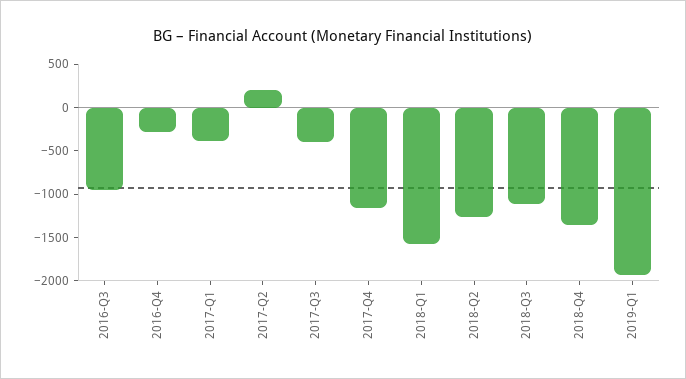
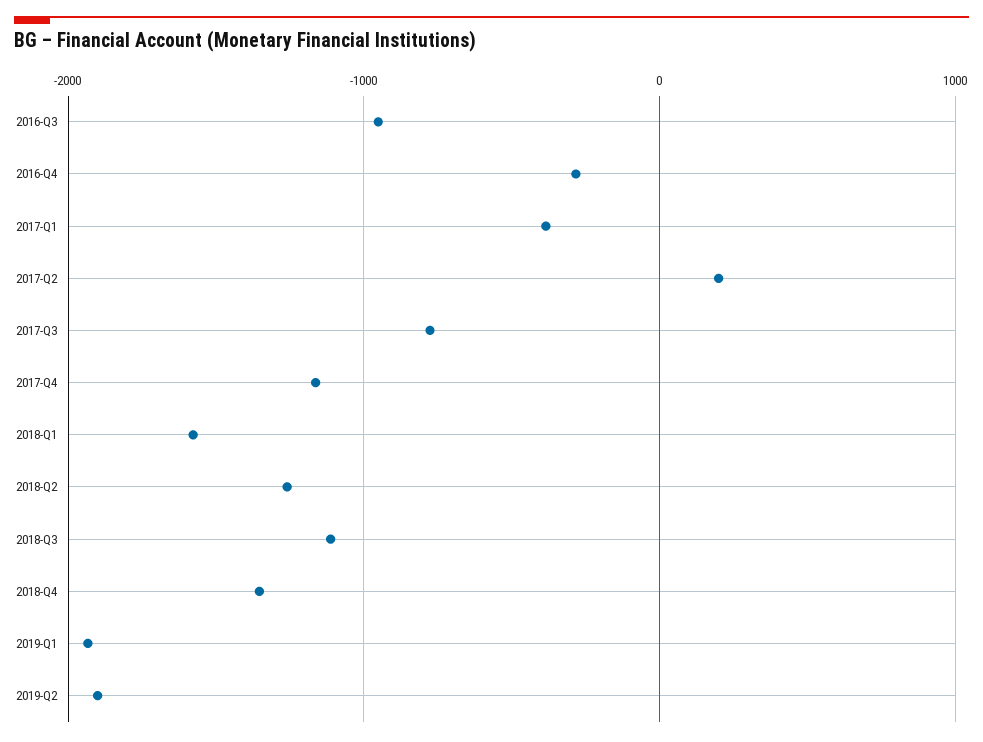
2017-Q3: -400 -> -800
2019-Q2: none -> -1900

